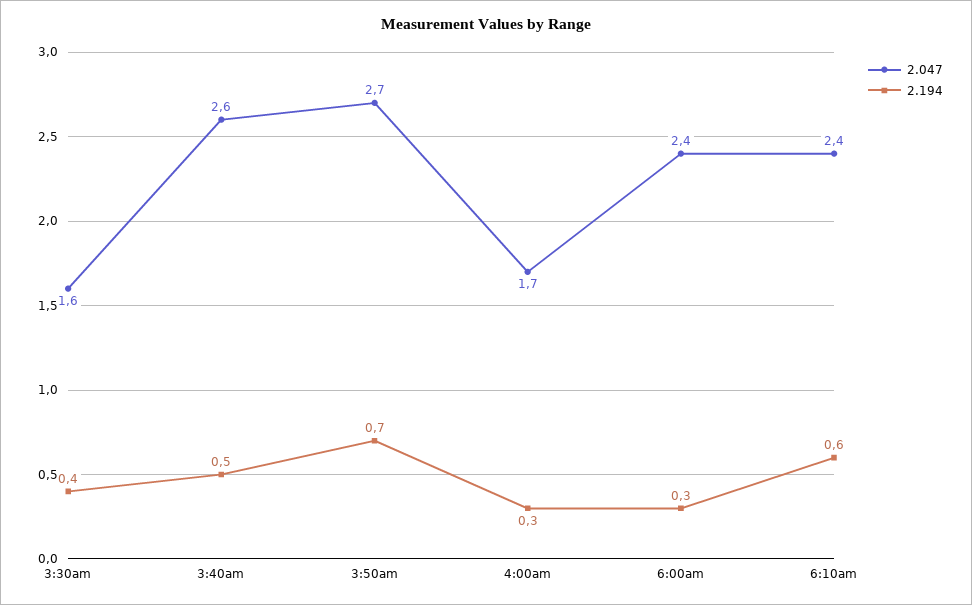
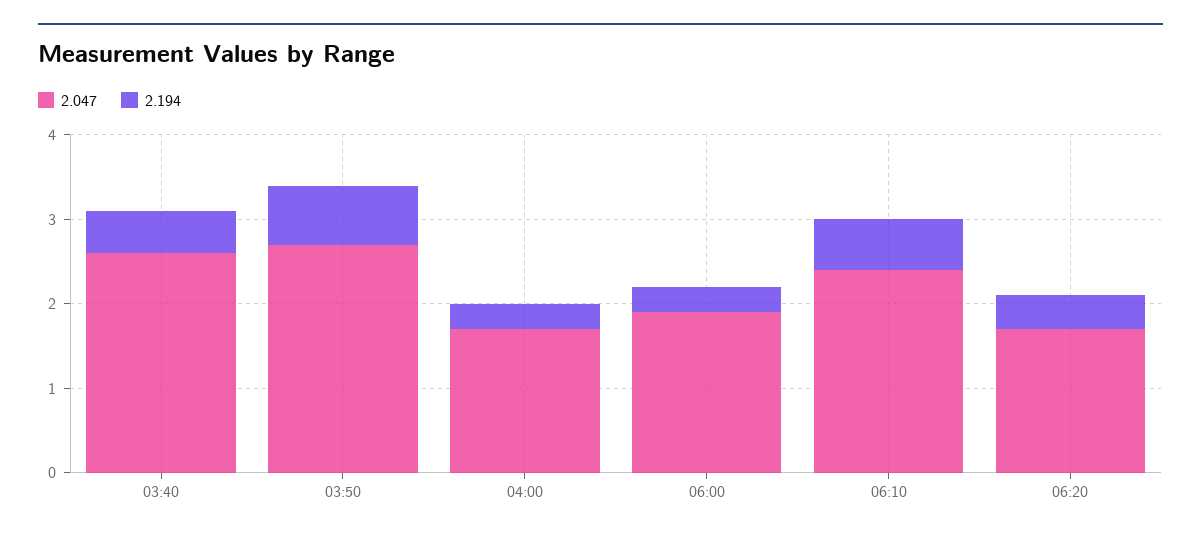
2.047, 3:30am: 1.6 -> none
2.194, 3:30am: 0.4 -> none
2.047, 6:00am: 2.4 -> 1.9
2.047, 06:20: none -> 1.7
2.194, 06:20: none -> 0.4

